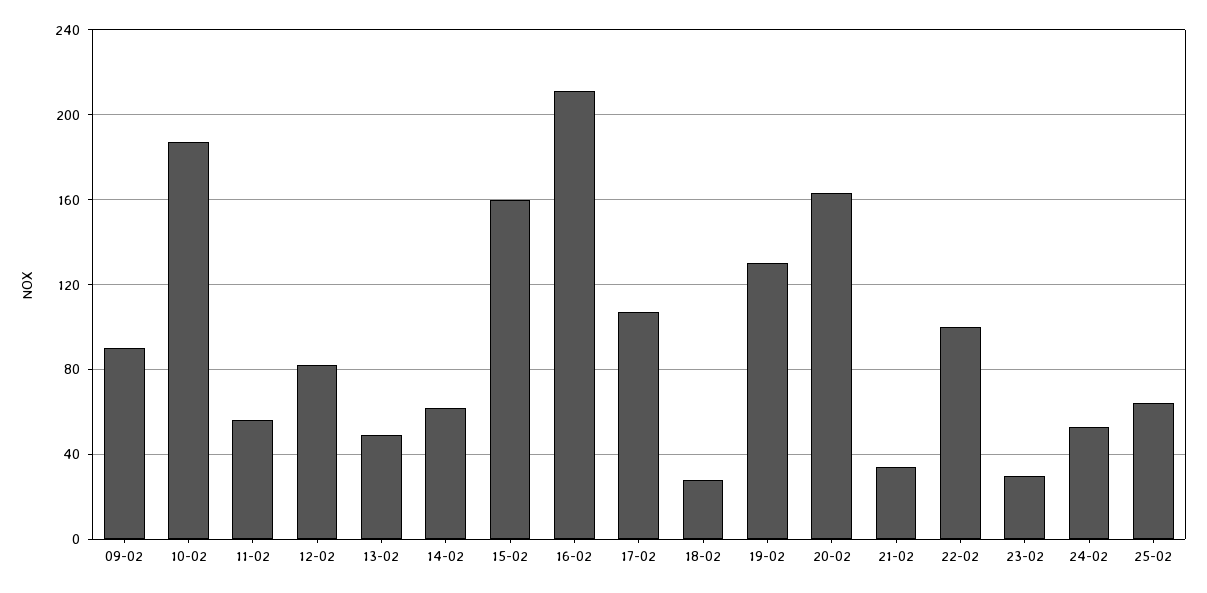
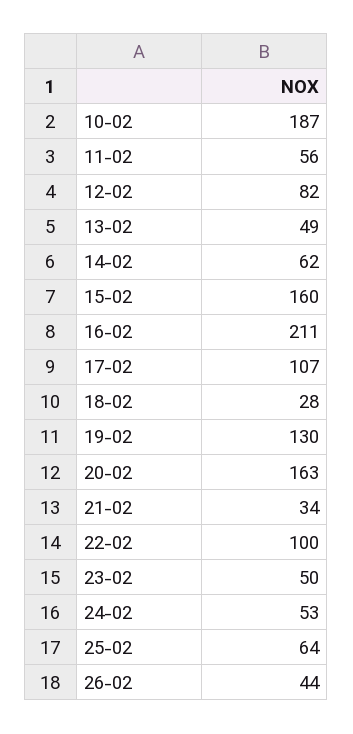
09-02: 90 -> none
23-02: 30 -> 50
26-02: none -> 44

